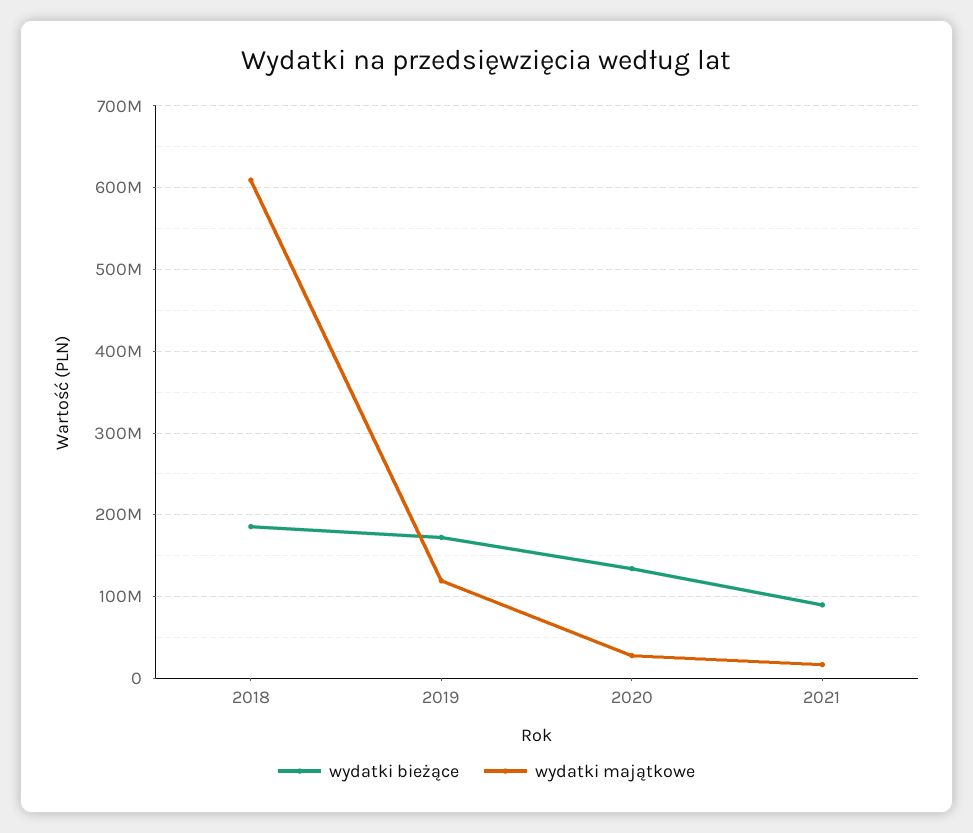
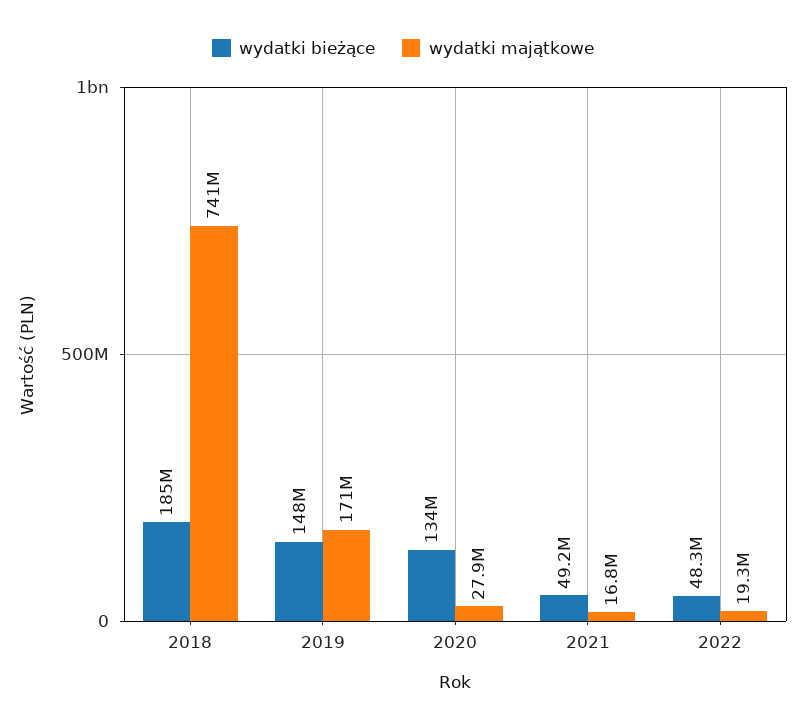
wydatki majątkowe, 2018: 610000000 -> 741000000
wydatki bieżące, 2019: 170000000 -> 148000000
wydatki majątkowe, 2019: 120000000 -> 171000000
wydatki bieżące, 2021: 90000000 -> 49200000
wydatki bieżące, 2022: none -> 48300000
wydatki majątkowe, 2022: none -> 19300000

